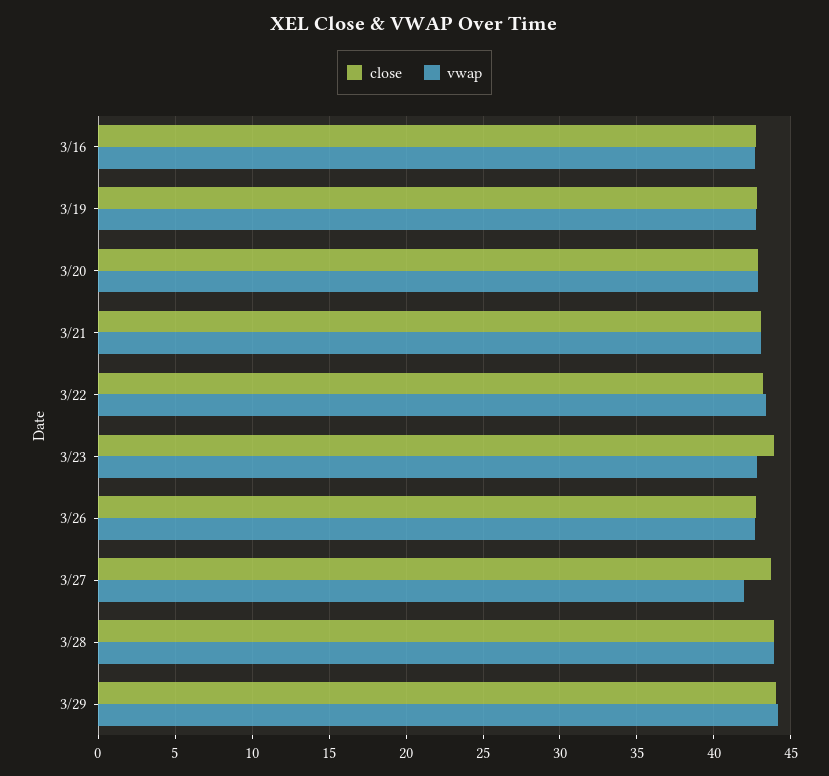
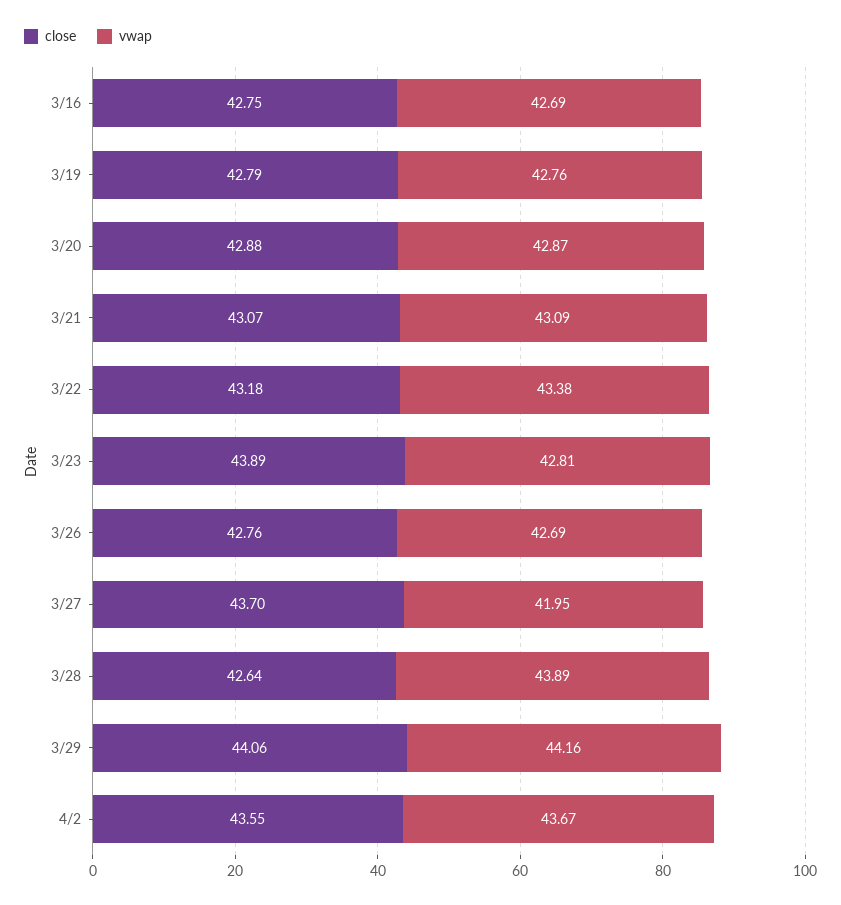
close, 3/28: 44 -> 42.64
close, 4/2: none -> 43.55
vwap, 4/2: none -> 43.67

